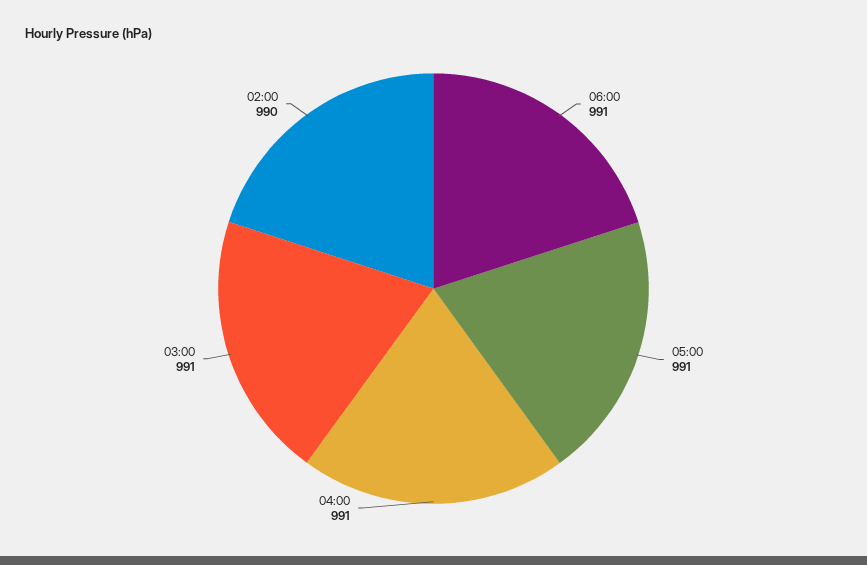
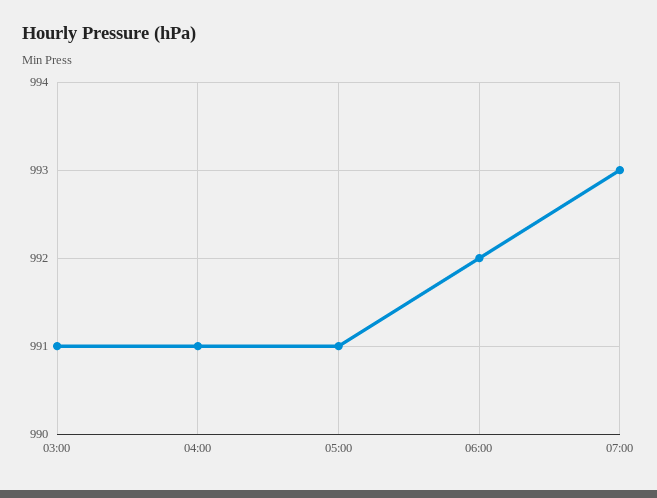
06:00: 991 -> 992
02:00: 990 -> none
07:00: none -> 993

